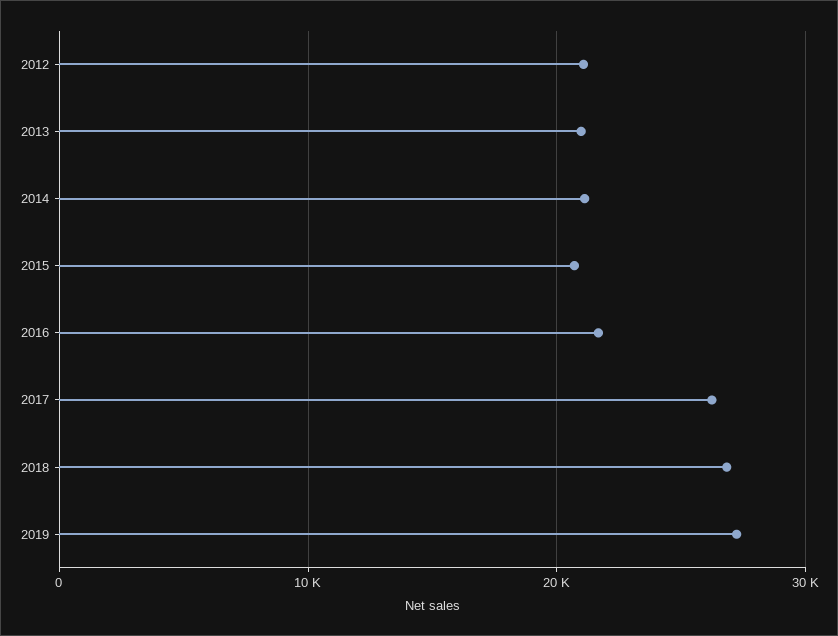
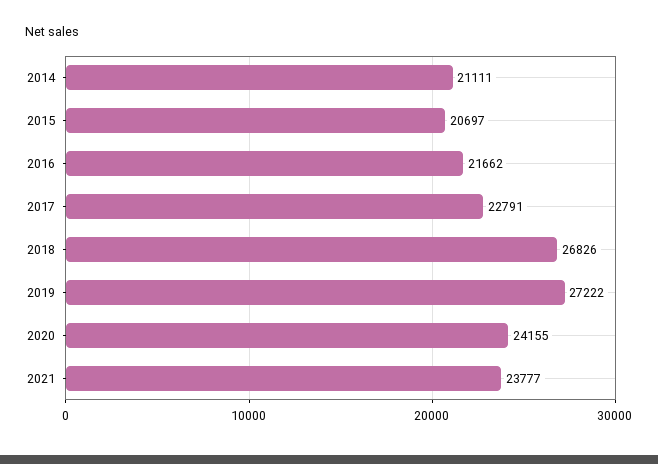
2012: 21000 -> none
2013: 21000 -> none
2017: 26000 -> 22791
2020: none -> 24155
2021: none -> 23777

